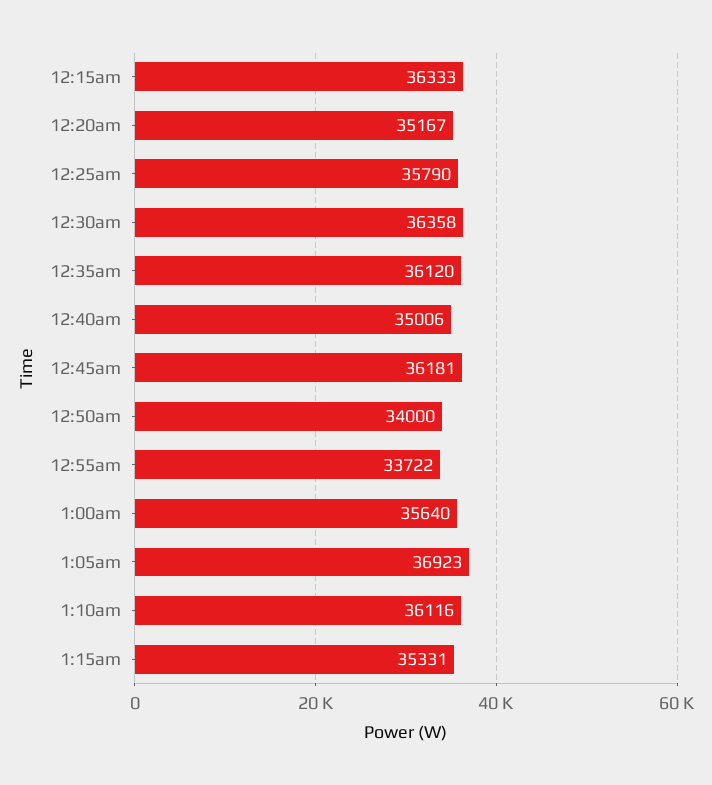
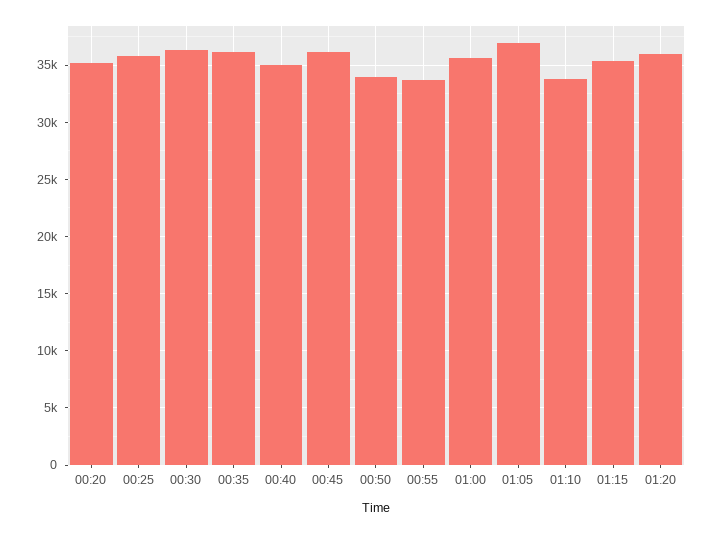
12:15am: 36333 -> none
1:10am: 36116 -> 34000
01:20: none -> 36000

